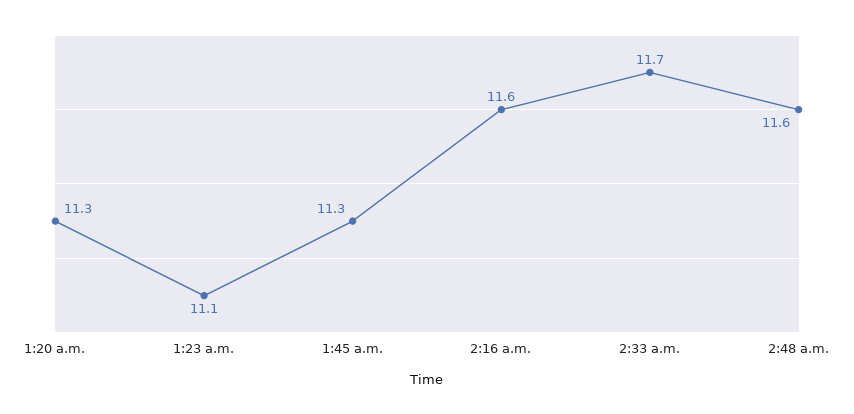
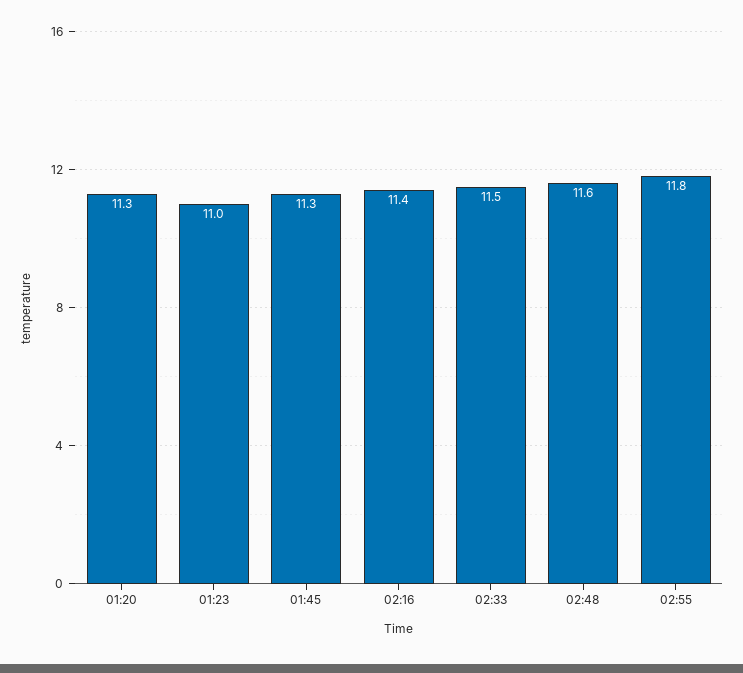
1:23 a.m.: 11.1 -> 11
2:16 a.m.: 11.6 -> 11.4
2:33 a.m.: 11.7 -> 11.5
02:55: none -> 11.8

